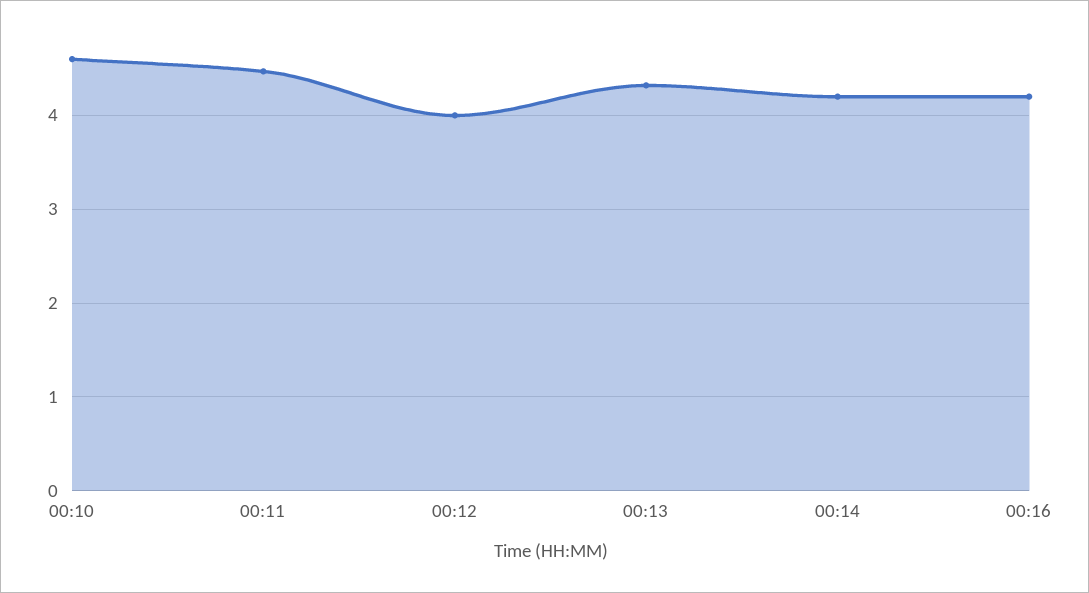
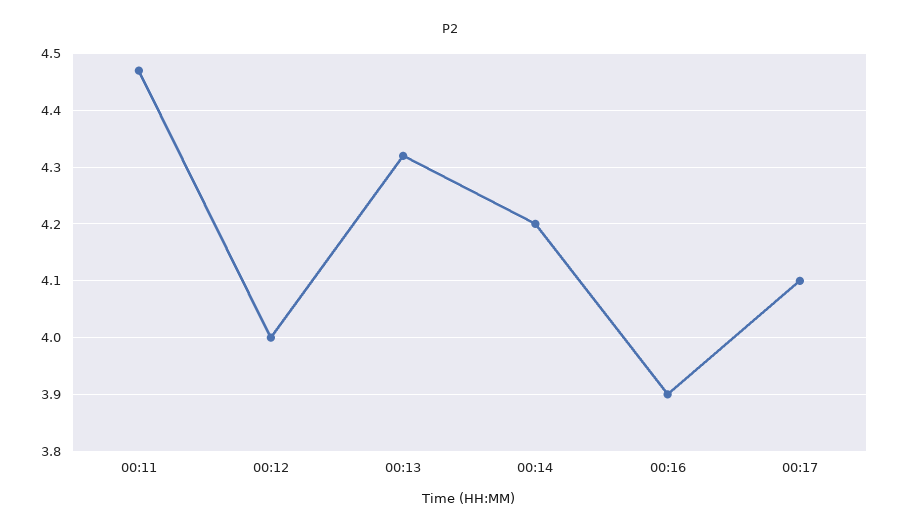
00:10: 4.6 -> none
00:16: 4.2 -> 3.9
00:17: none -> 4.1

